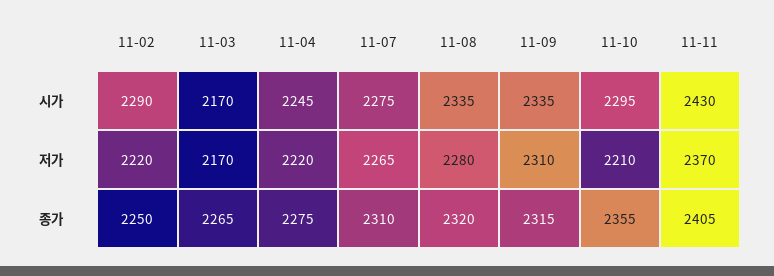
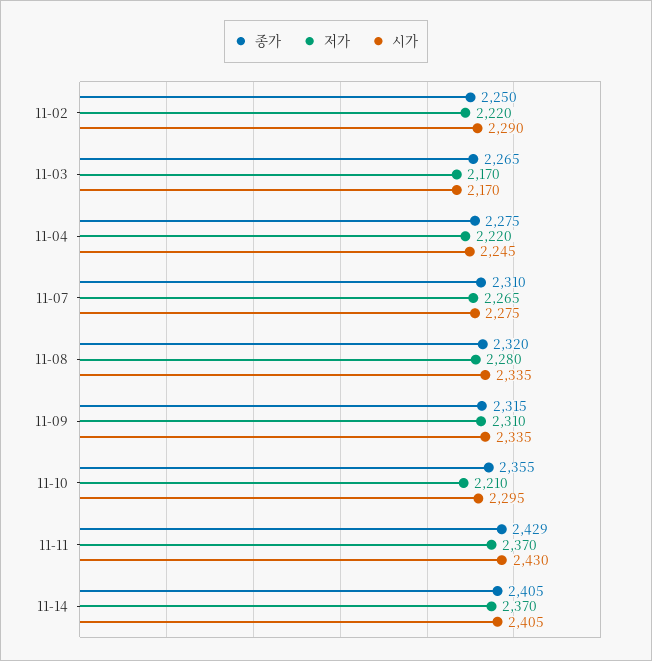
종가, 11-11: 2405 -> 2429
종가, 11-14: none -> 2405
저가, 11-14: none -> 2370
시가, 11-14: none -> 2405

